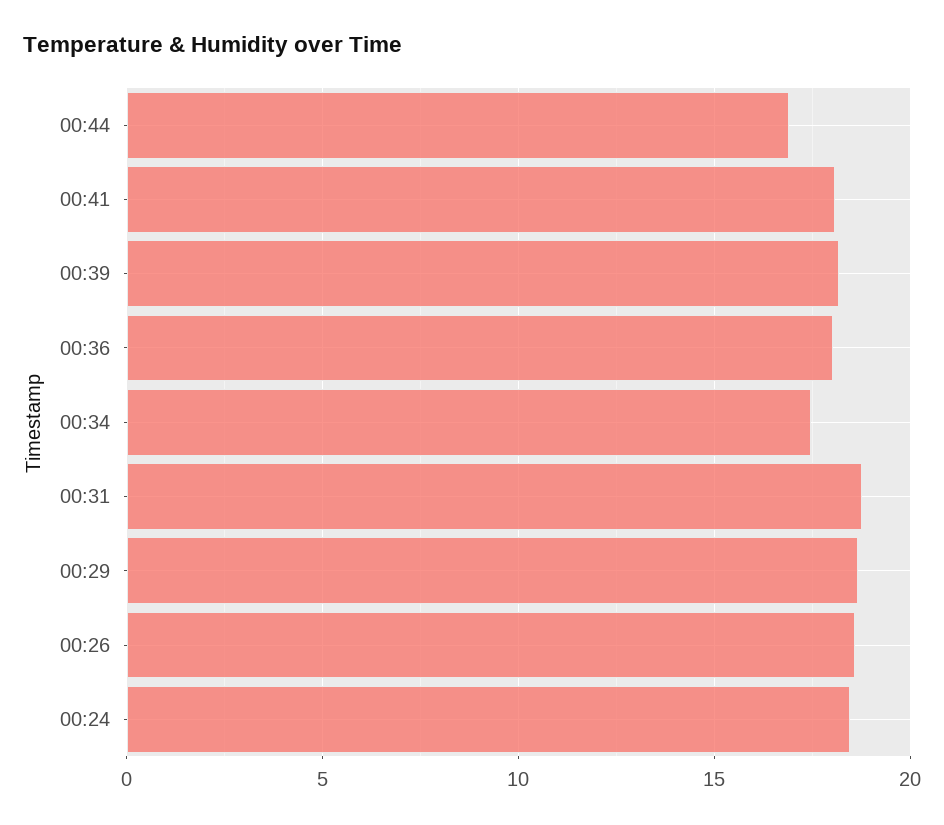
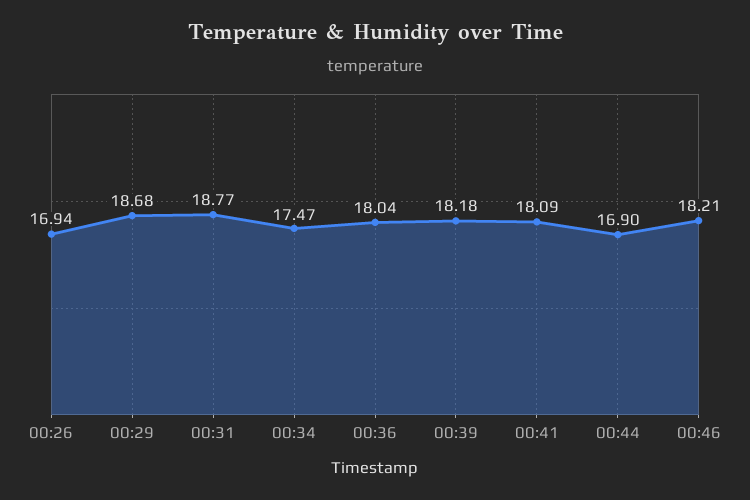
00:26: 18.5 -> 16.94
00:24: 18.5 -> none
00:46: none -> 18.21

